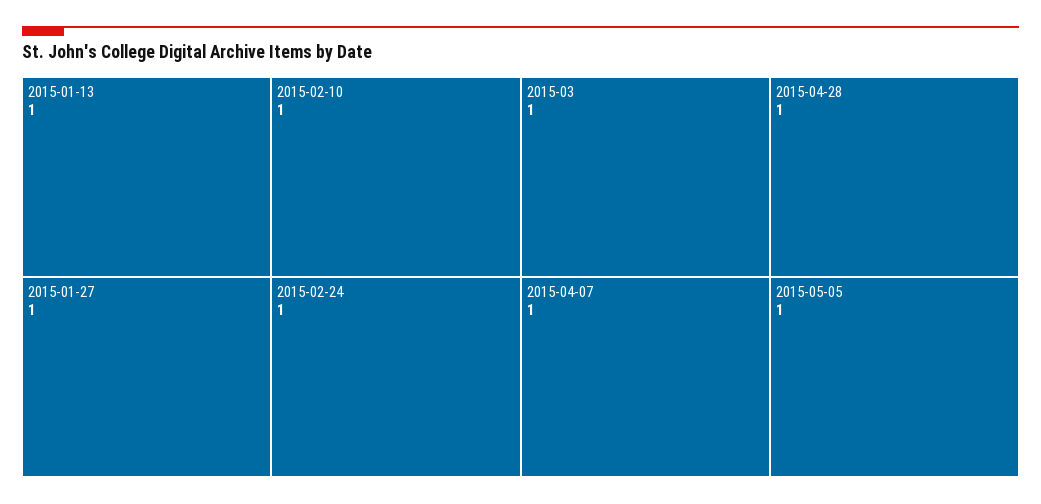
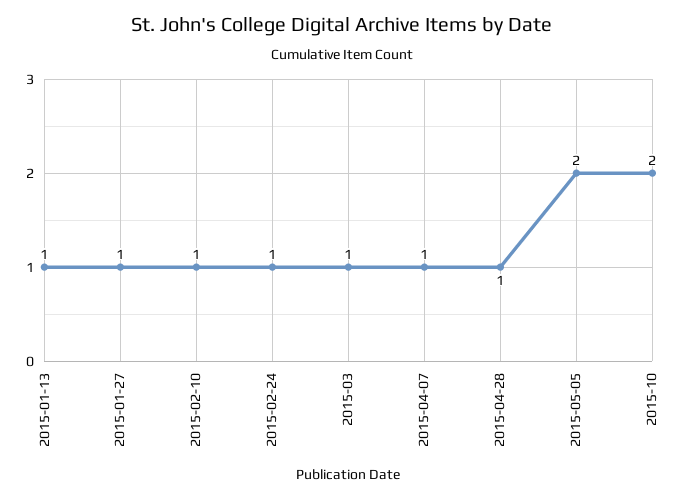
2015-05-05: 1 -> 2
2015-10: none -> 2

